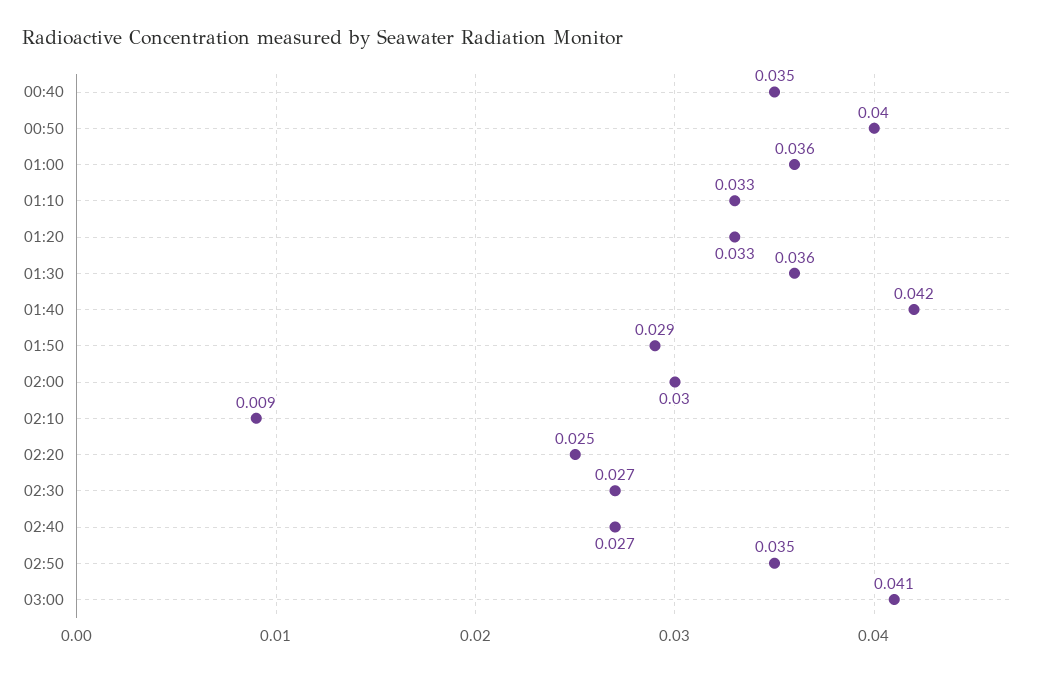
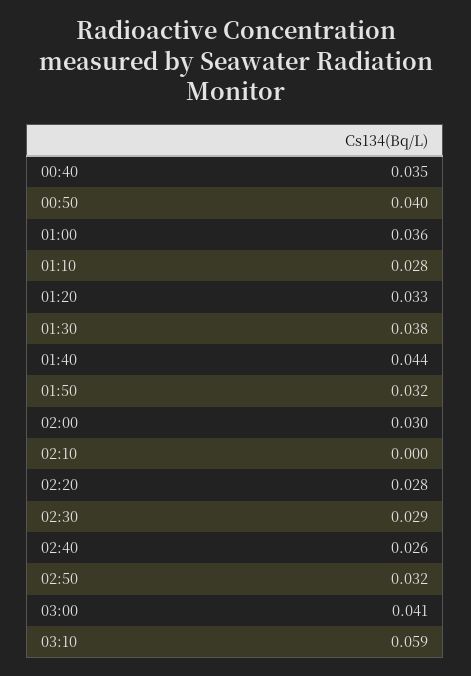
01:10: 0.033 -> 0.028
01:30: 0.036 -> 0.038
01:40: 0.042 -> 0.044
01:50: 0.029 -> 0.032
02:10: 0.009 -> 0
02:20: 0.025 -> 0.028
02:30: 0.027 -> 0.029
02:40: 0.027 -> 0.026
02:50: 0.035 -> 0.032
03:10: none -> 0.059

